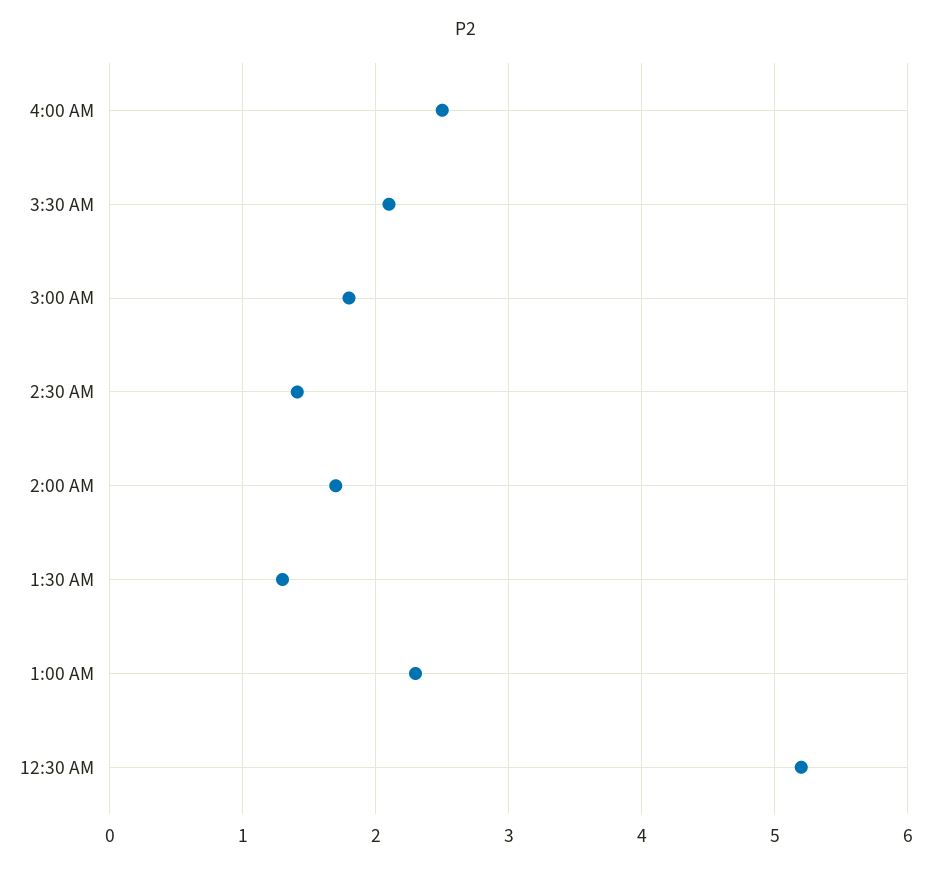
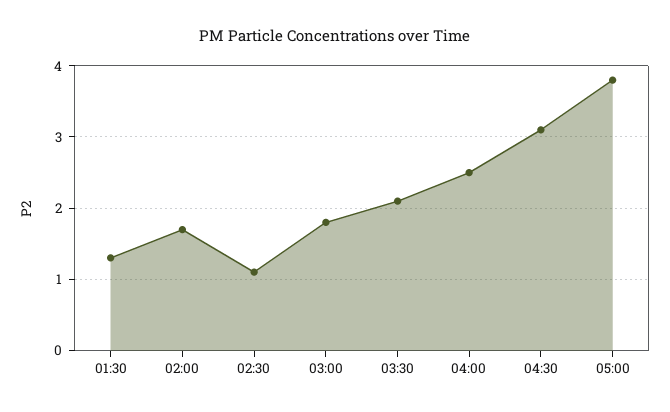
2:30 AM: 1.4 -> 1.1
1:00 AM: 2.3 -> none
12:30 AM: 5.2 -> none
04:30: none -> 3.1
05:00: none -> 3.8

